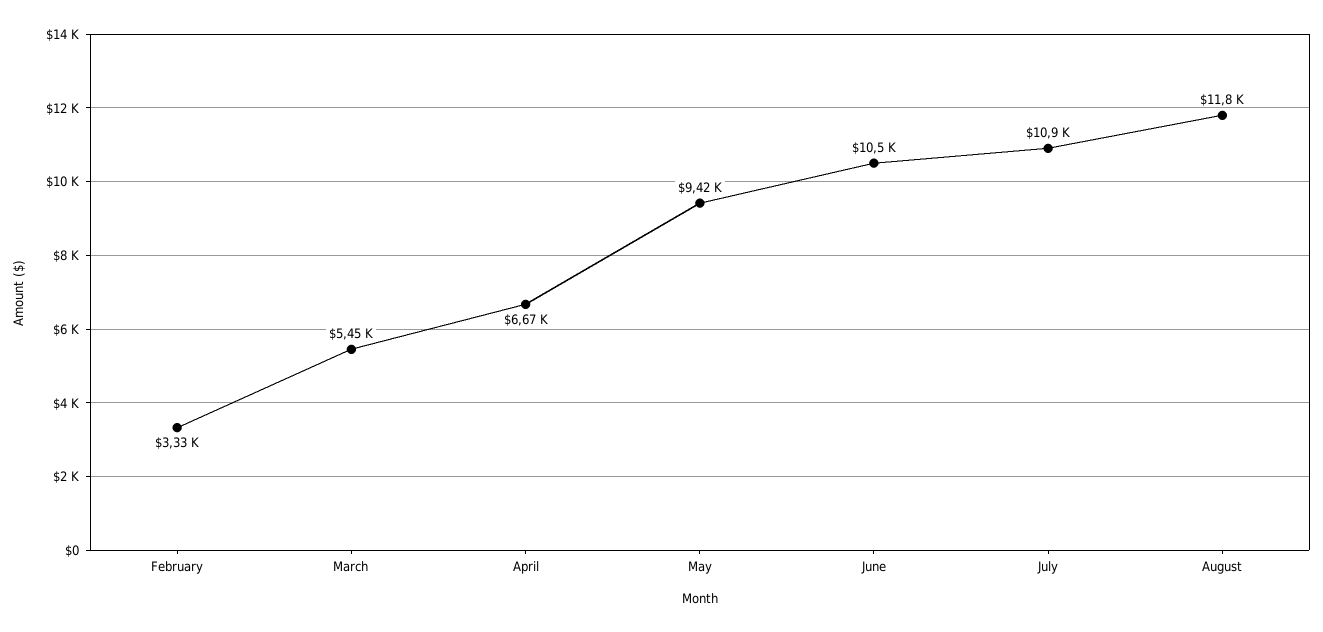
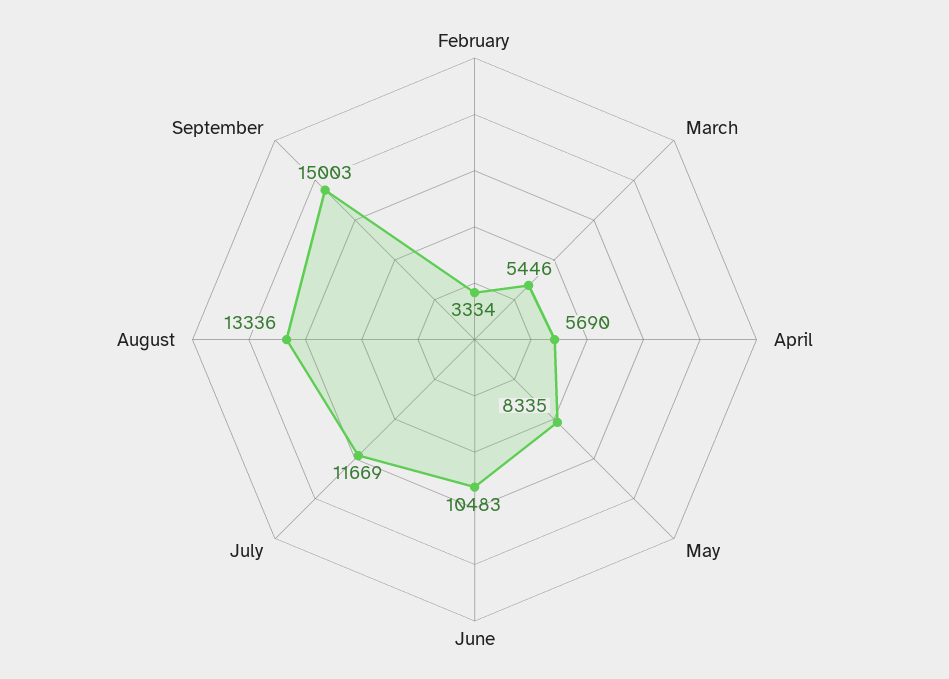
April: 6670 -> 5690
May: 9420 -> 8335
July: 10900 -> 11669
August: 11800 -> 13336
September: none -> 15003

